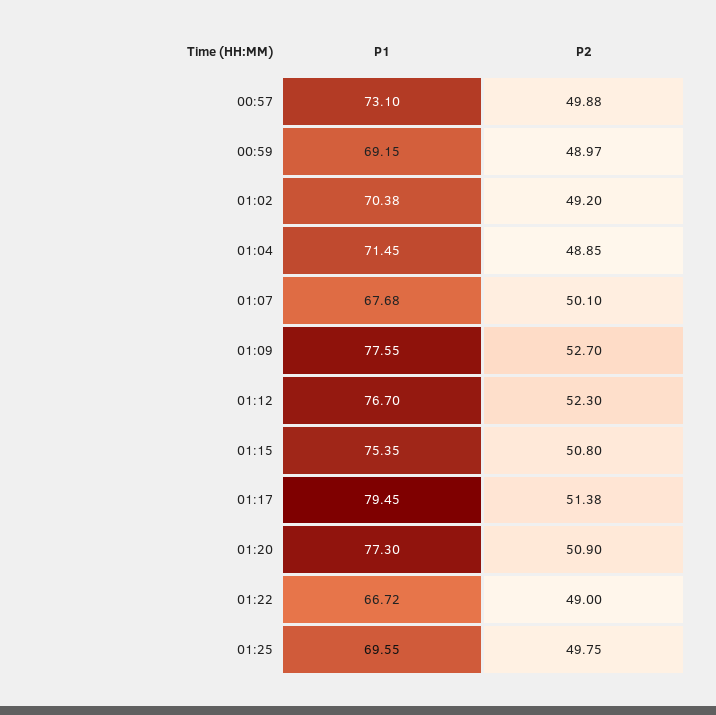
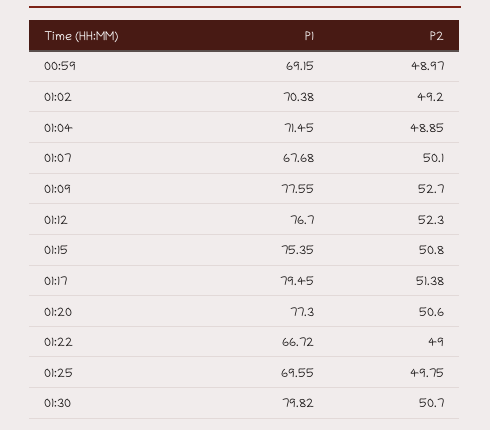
P1, 00:57: 73.1 -> none
P2, 00:57: 49.88 -> none
P2, 01:20: 50.9 -> 50.6
P1, 01:30: none -> 79.82
P2, 01:30: none -> 50.7

